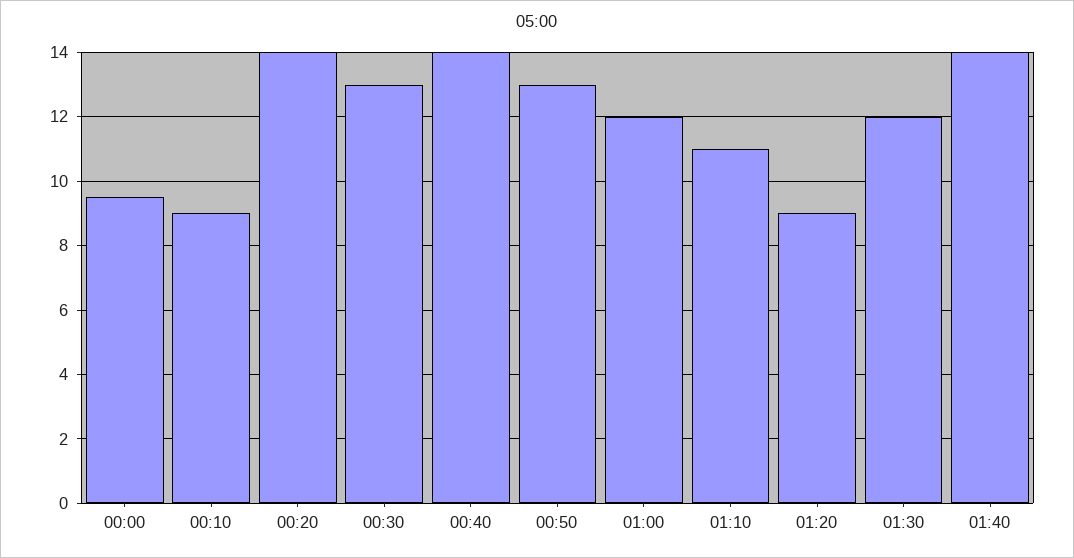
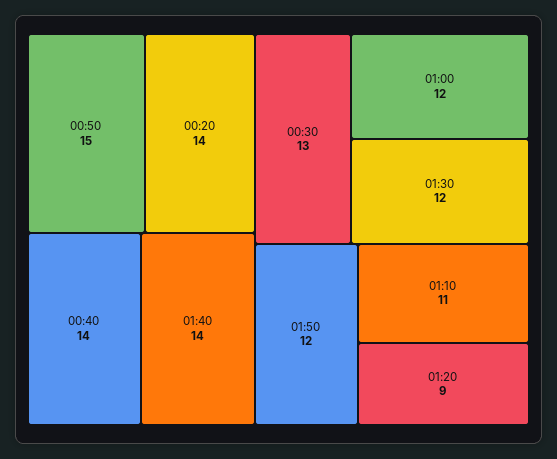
00:00: 9.5 -> none
00:10: 9 -> none
00:50: 13 -> 15
01:50: none -> 12

